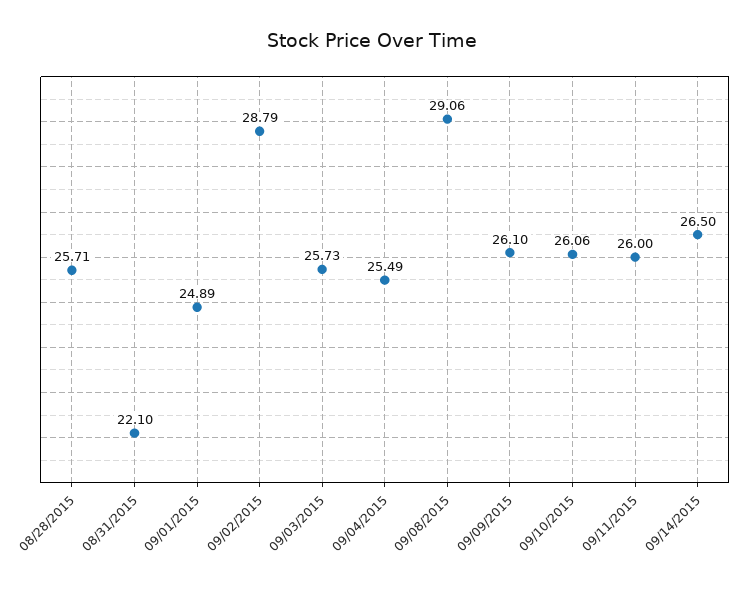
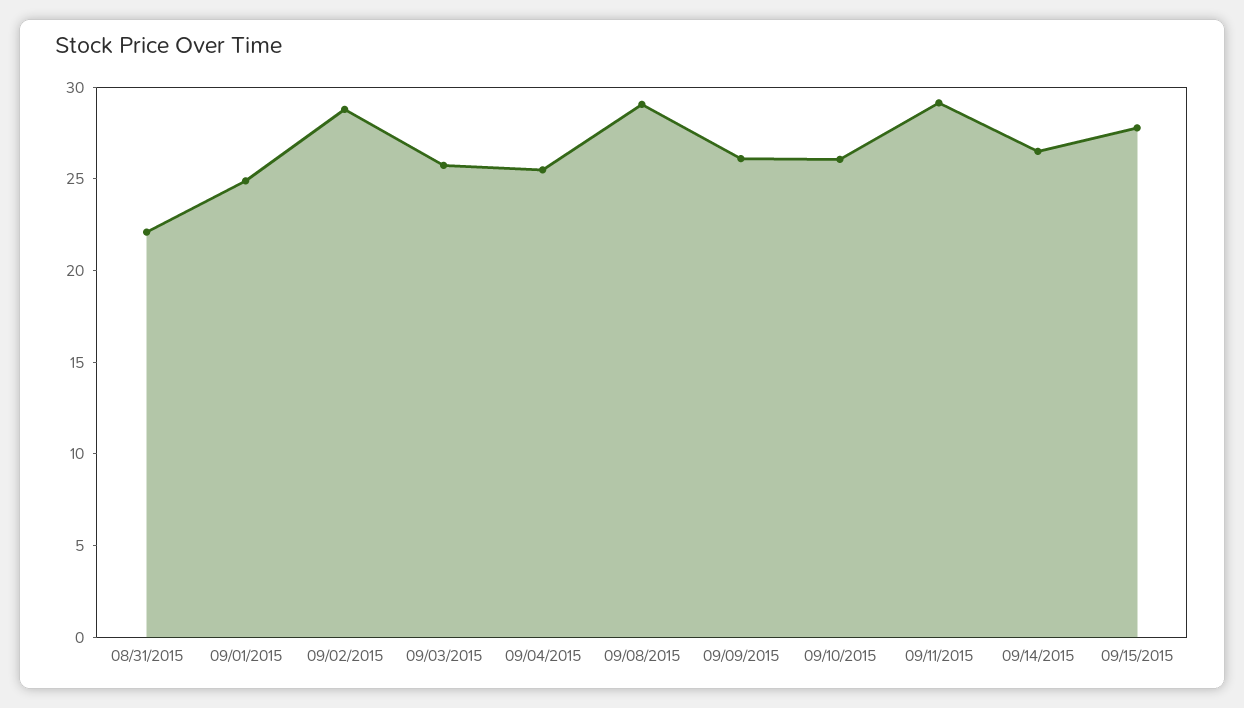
08/28/2015: 25.71 -> none
09/11/2015: 26 -> 29
09/15/2015: none -> 28

